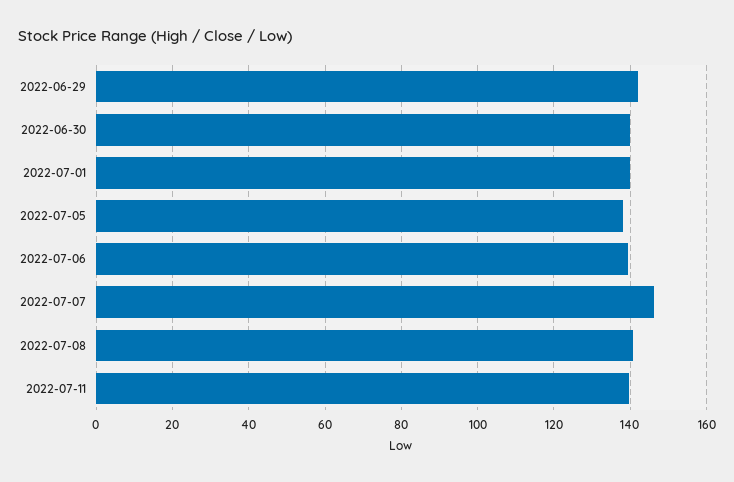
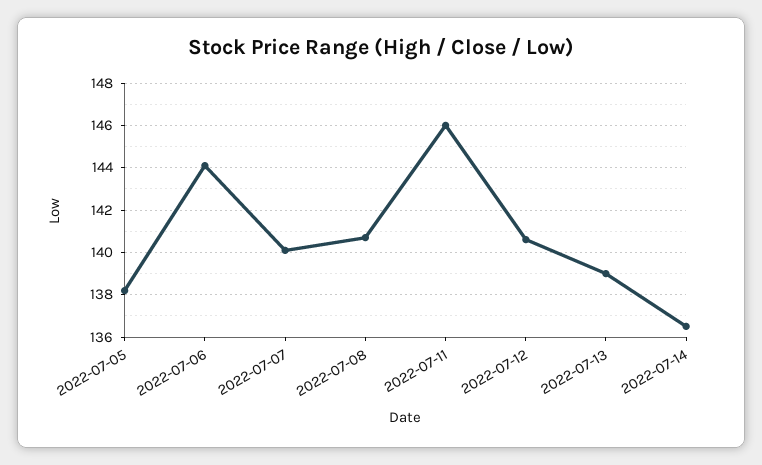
2022-06-29: 142 -> none
2022-06-30: 140 -> none
2022-07-01: 140 -> none
2022-07-06: 140 -> 144
2022-07-07: 146 -> 140
2022-07-11: 140 -> 146
2022-07-12: none -> 140.5
2022-07-13: none -> 139
2022-07-14: none -> 136.5

